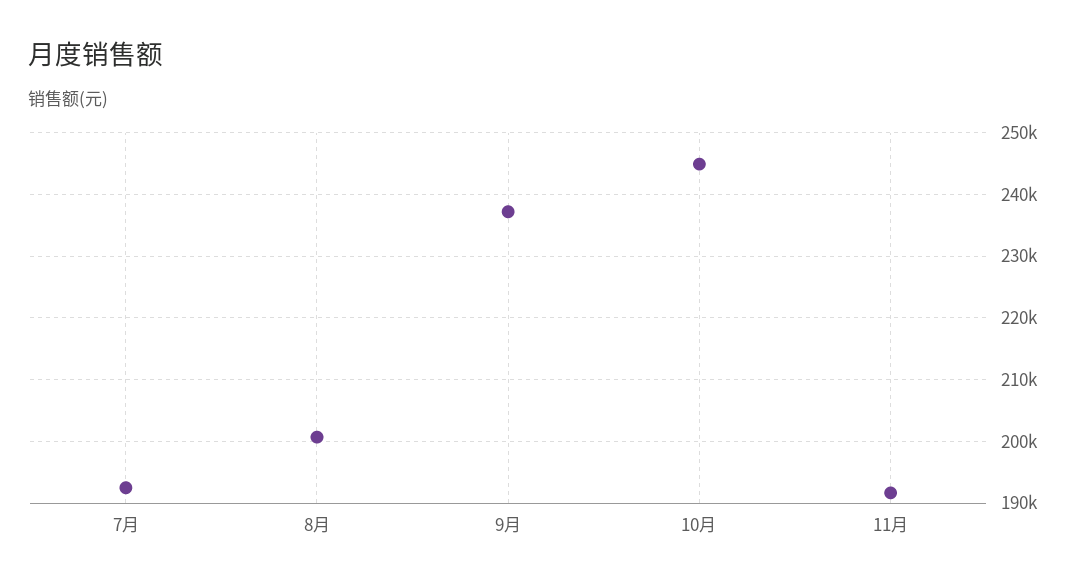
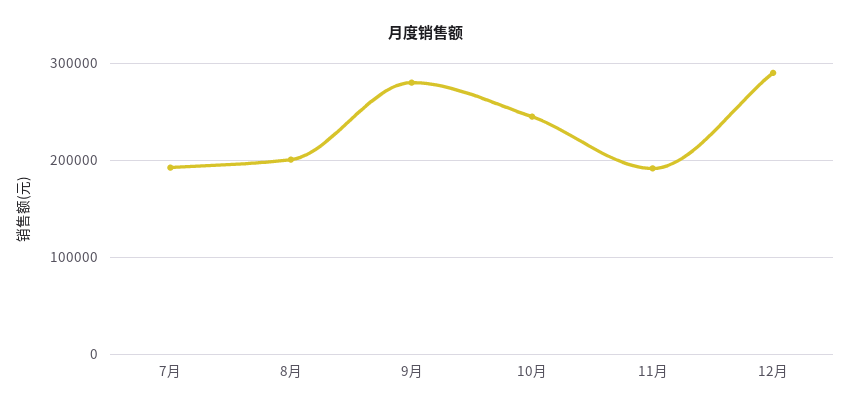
9月: 237000 -> 280000
12月: none -> 290000

